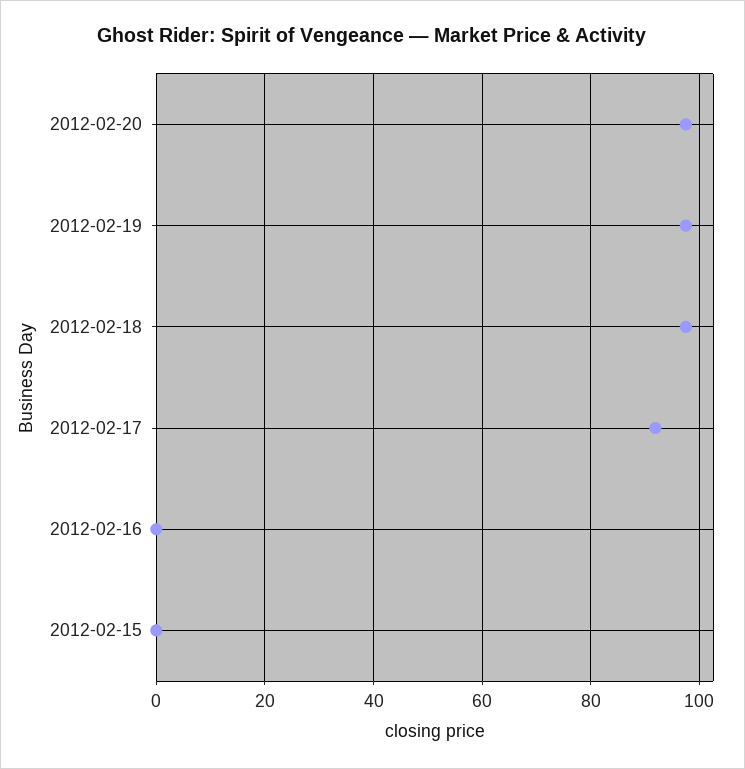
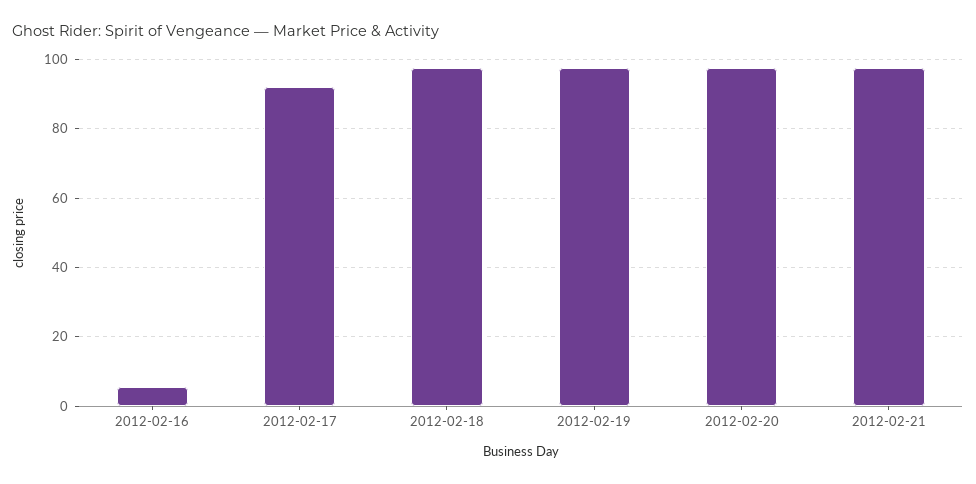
2012-02-16: 0 -> 6
2012-02-15: 0 -> none
2012-02-21: none -> 98

